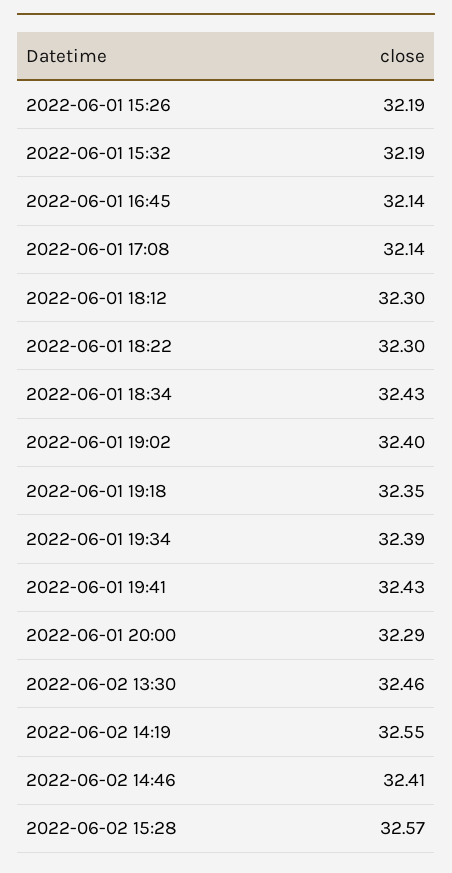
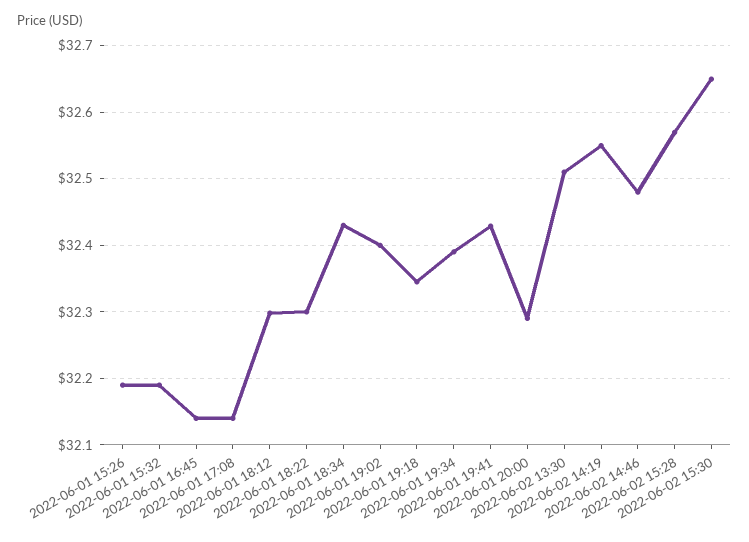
2022-06-02 13:30: 32.46 -> 32.51
2022-06-02 14:46: 32.41 -> 32.48
2022-06-02 15:30: none -> 32.65

